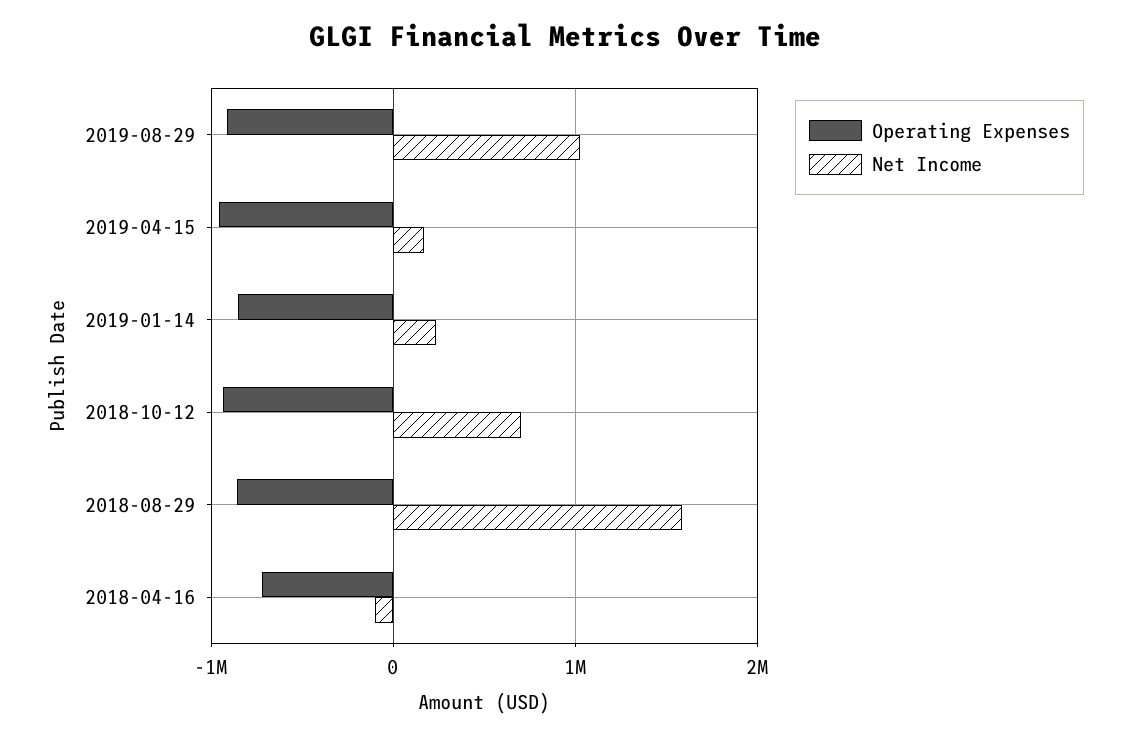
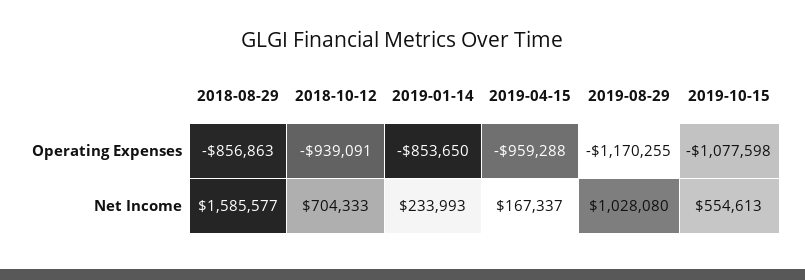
Operating Expenses, 2019-08-29: -900000 -> -1170255
Operating Expenses, 2018-04-16: -700000 -> none
Net Income, 2018-04-16: -100000 -> none
Operating Expenses, 2019-10-15: none -> -1077598
Net Income, 2019-10-15: none -> 554613

